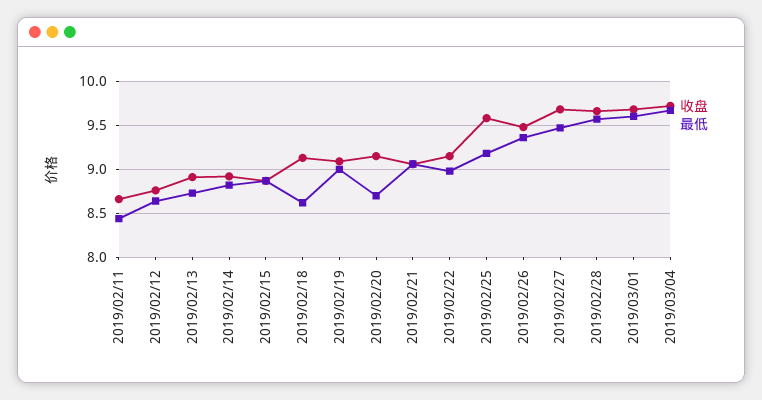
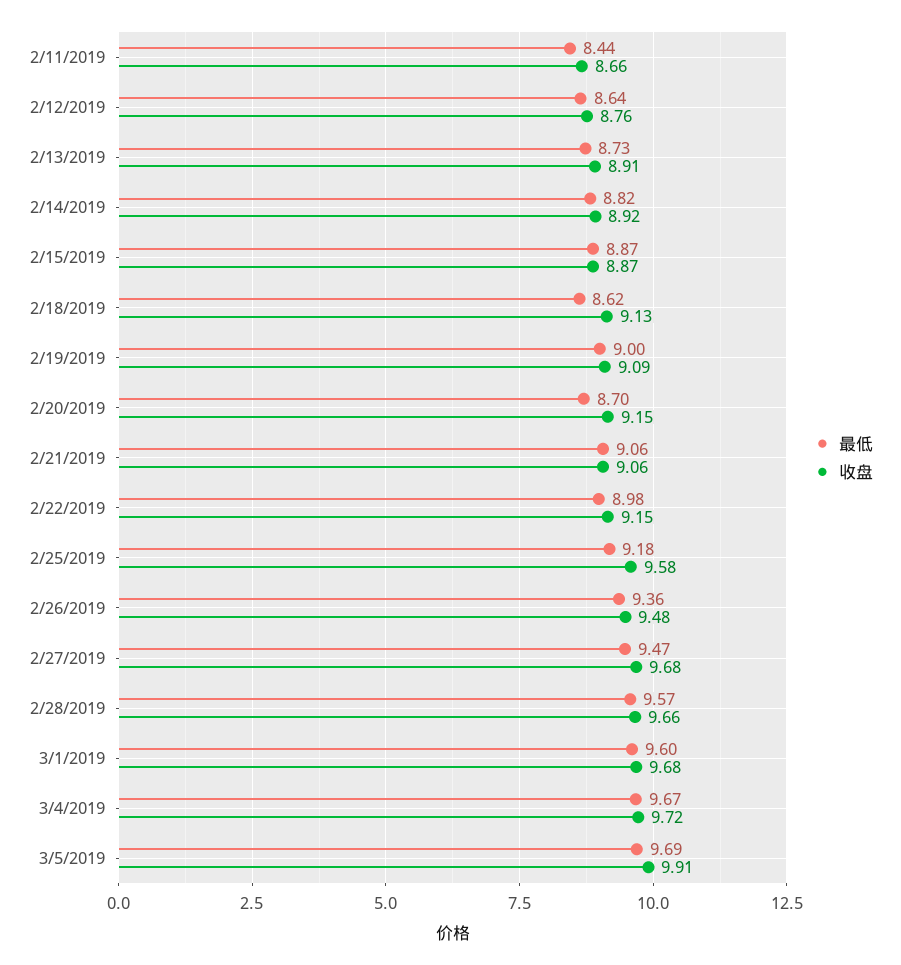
最低, 3/5/2019: none -> 9.69
收盘, 3/5/2019: none -> 9.91

